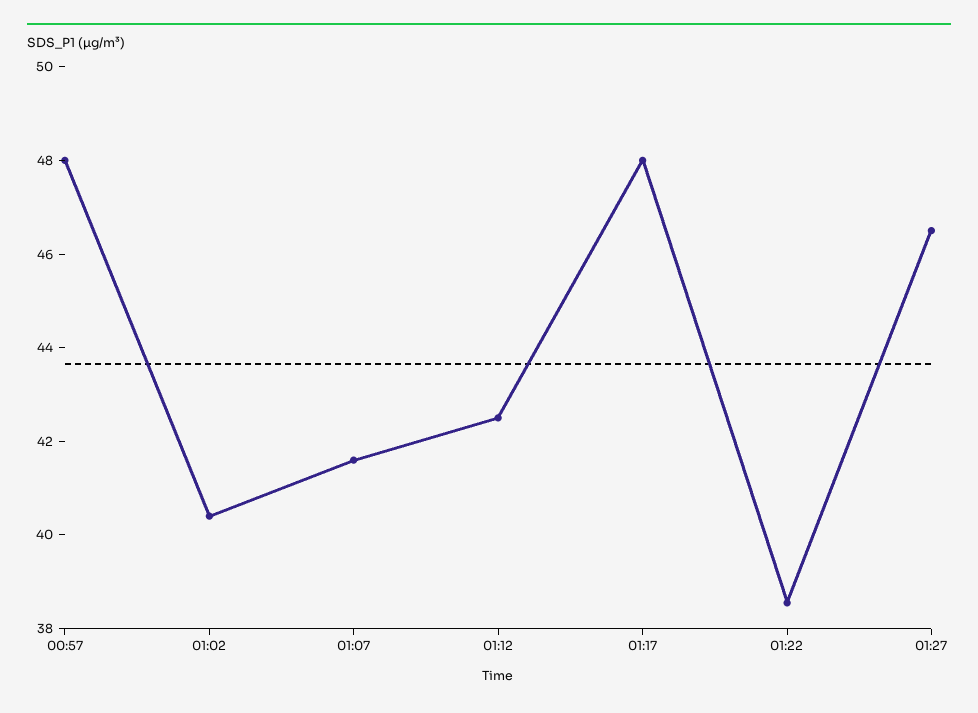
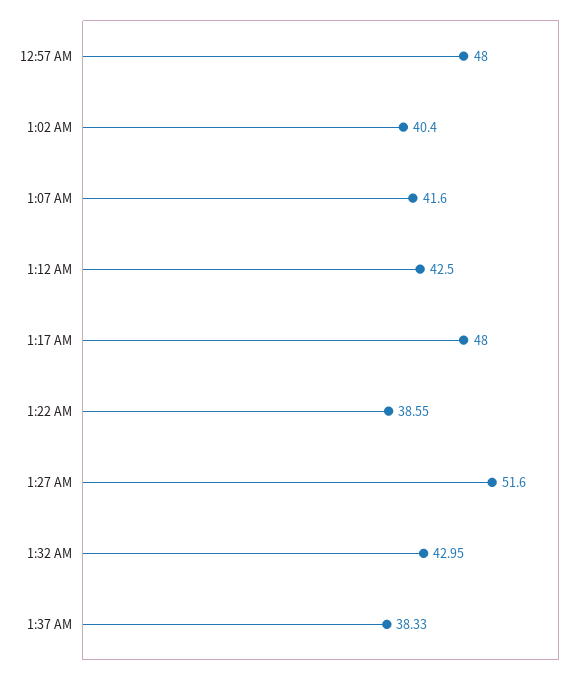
01:27: 46.5 -> 51.6
1:32 AM: none -> 42.95
1:37 AM: none -> 38.33

